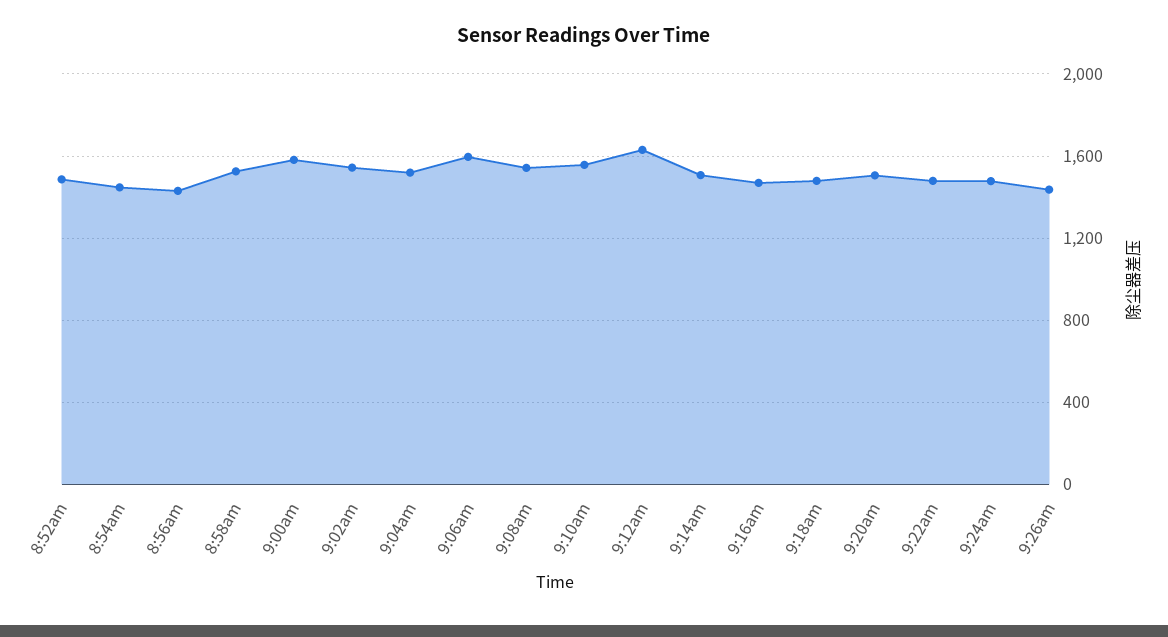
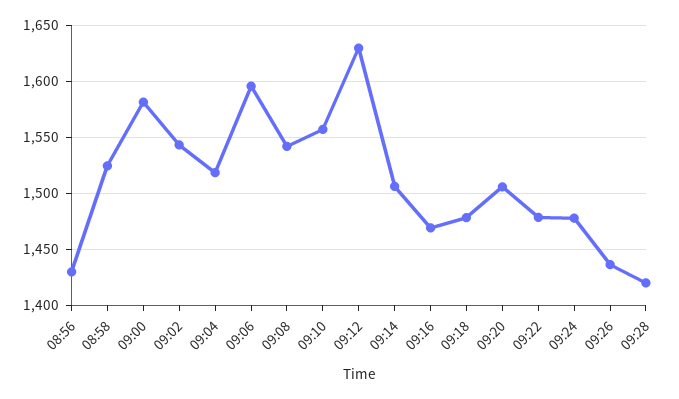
8:52am: 1500 -> none
8:54am: 1450 -> none
09:28: none -> 1420

